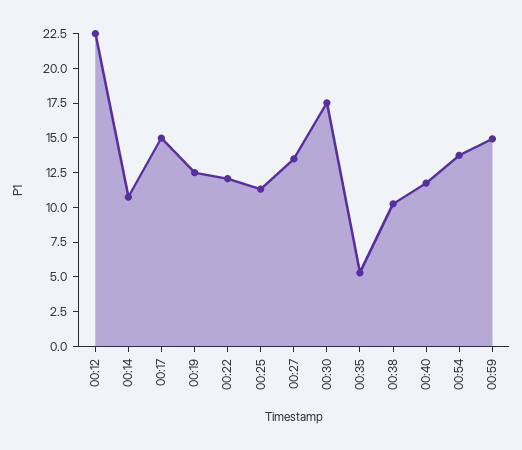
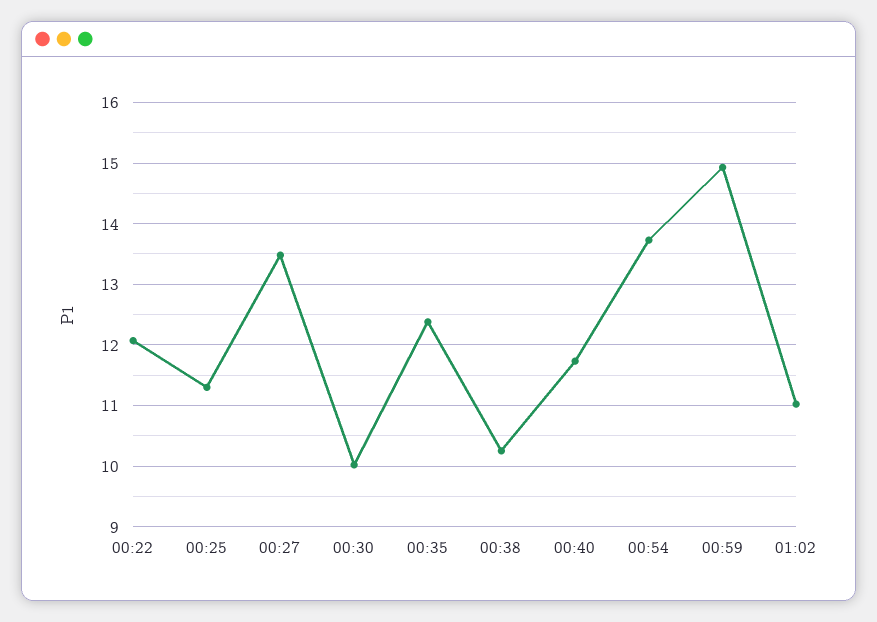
00:12: 22.5 -> none
00:14: 10 -> none
00:17: 15 -> none
00:19: 12.5 -> none
00:30: 17.5 -> 10
00:35: 5 -> 12.4
01:02: none -> 11

